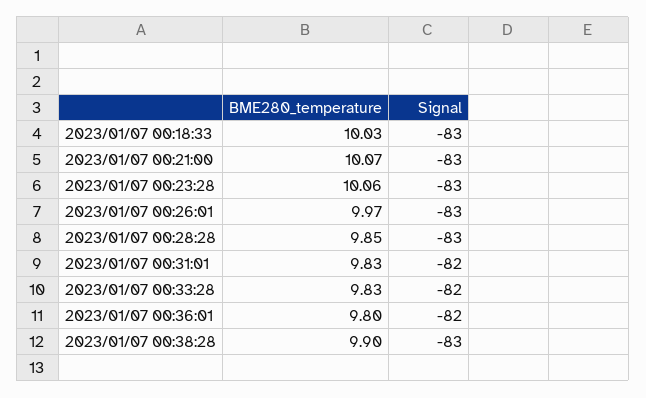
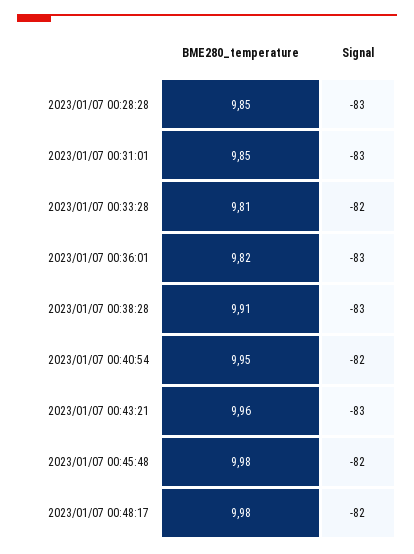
BME280_temperature, 2023/01/07 00:18:33: 10.03 -> none
Signal, 2023/01/07 00:18:33: -83 -> none
BME280_temperature, 2023/01/07 00:21:00: 10.07 -> none
Signal, 2023/01/07 00:21:00: -83 -> none
BME280_temperature, 2023/01/07 00:23:28: 10.06 -> none
Signal, 2023/01/07 00:23:28: -83 -> none
BME280_temperature, 2023/01/07 00:26:01: 9.97 -> none
Signal, 2023/01/07 00:26:01: -83 -> none
BME280_temperature, 2023/01/07 00:31:01: 9.83 -> 9.85
Signal, 2023/01/07 00:31:01: -82 -> -83
BME280_temperature, 2023/01/07 00:33:28: 9.83 -> 9.81
BME280_temperature, 2023/01/07 00:36:01: 9.8 -> 9.82
Signal, 2023/01/07 00:36:01: -82 -> -83
BME280_temperature, 2023/01/07 00:38:28: 9.9 -> 9.91
BME280_temperature, 2023/01/07 00:40:54: none -> 9.95
Signal, 2023/01/07 00:40:54: none -> -82
BME280_temperature, 2023/01/07 00:43:21: none -> 9.96
Signal, 2023/01/07 00:43:21: none -> -83
BME280_temperature, 2023/01/07 00:45:48: none -> 9.98
Signal, 2023/01/07 00:45:48: none -> -82
BME280_temperature, 2023/01/07 00:48:17: none -> 9.98
Signal, 2023/01/07 00:48:17: none -> -82

